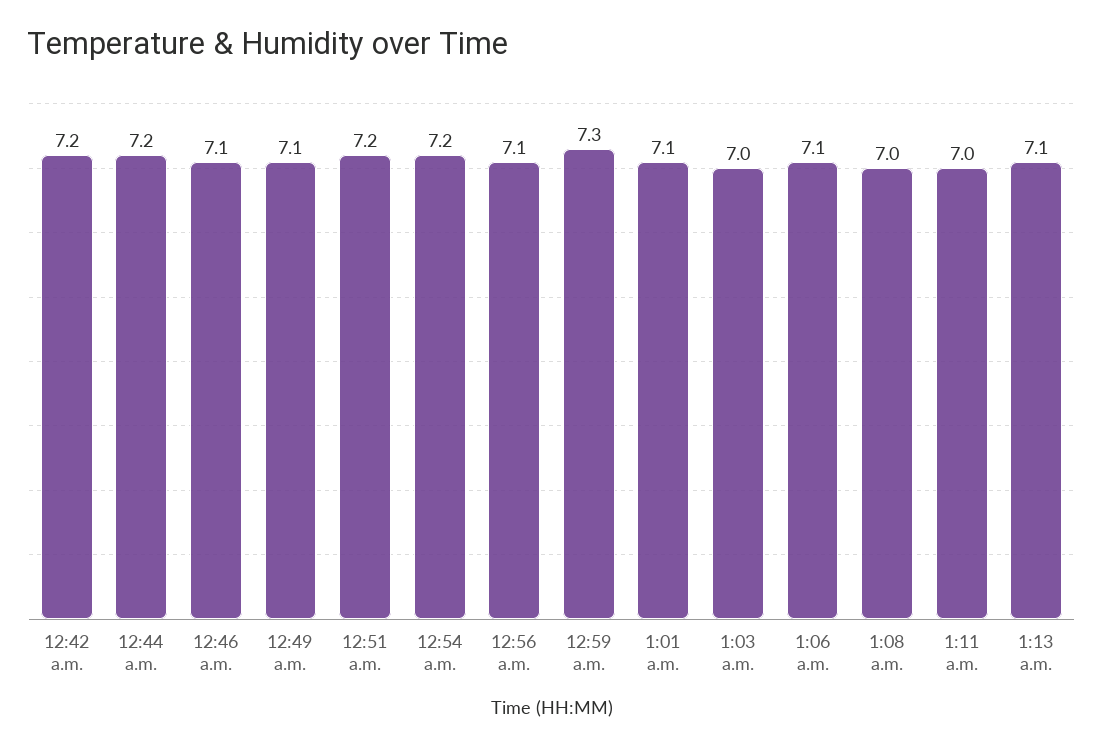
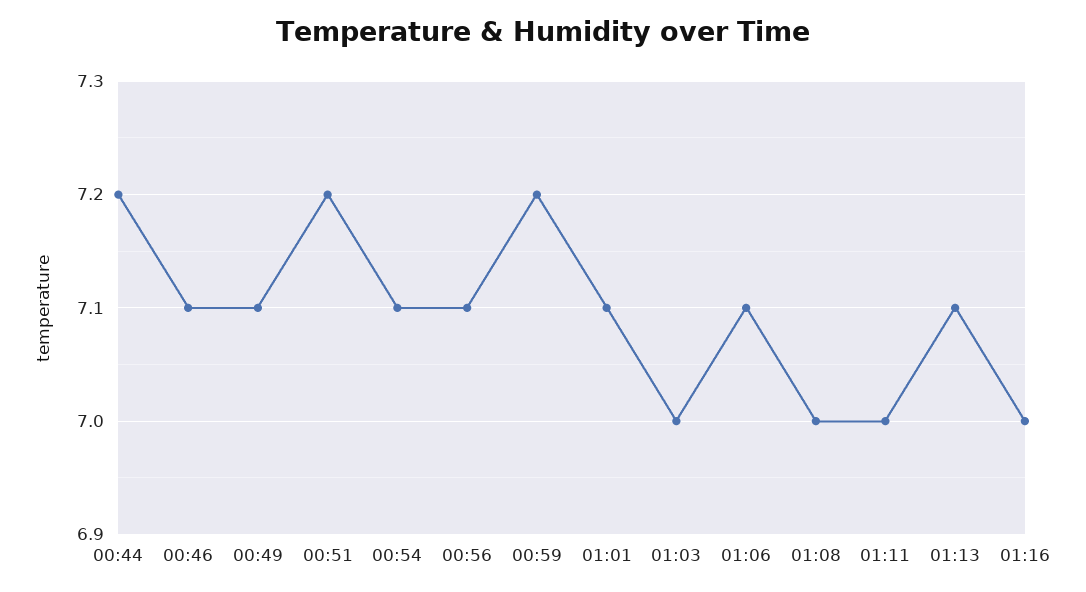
12:42 a.m.: 7.2 -> none
12:54 a.m.: 7.2 -> 7.1
12:59 a.m.: 7.3 -> 7.2
01:16: none -> 7

